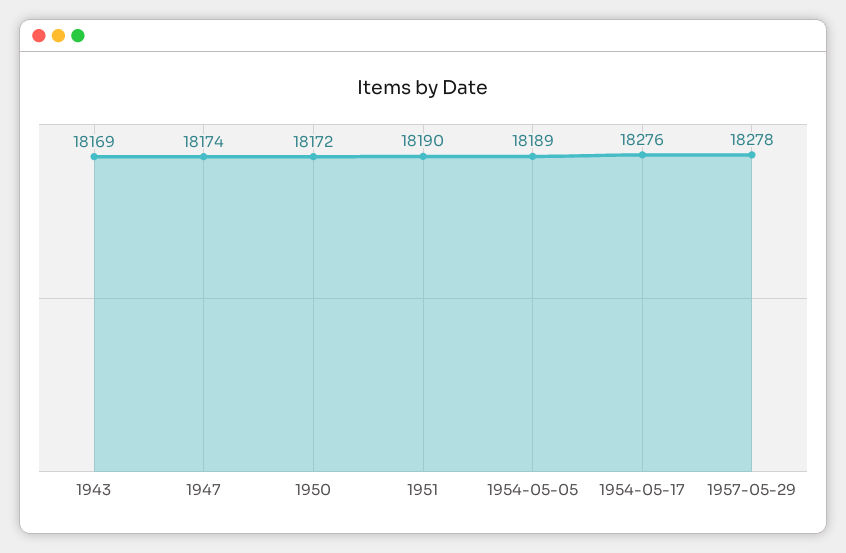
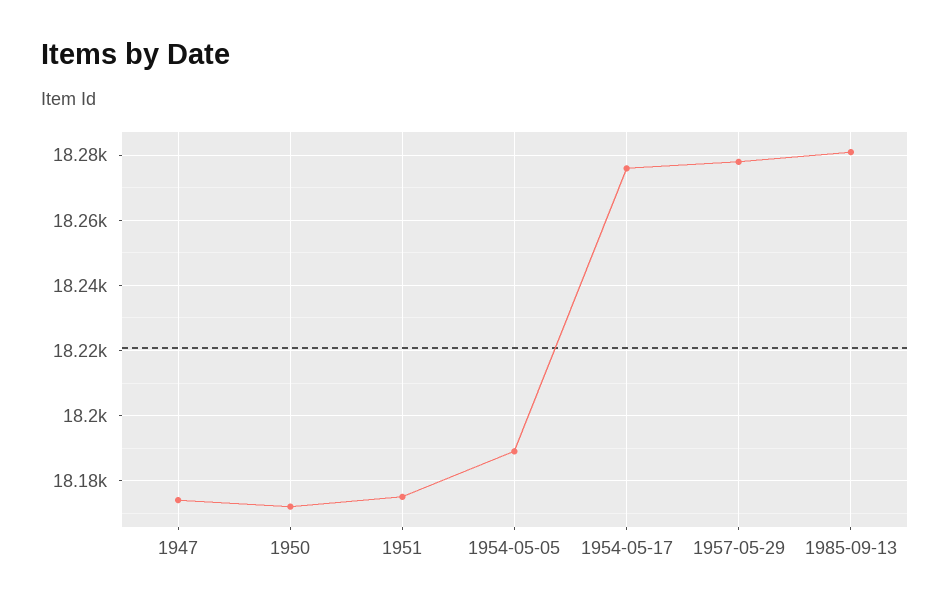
1943: 18169 -> none
1951: 18190 -> 18175
1985-09-13: none -> 18280

